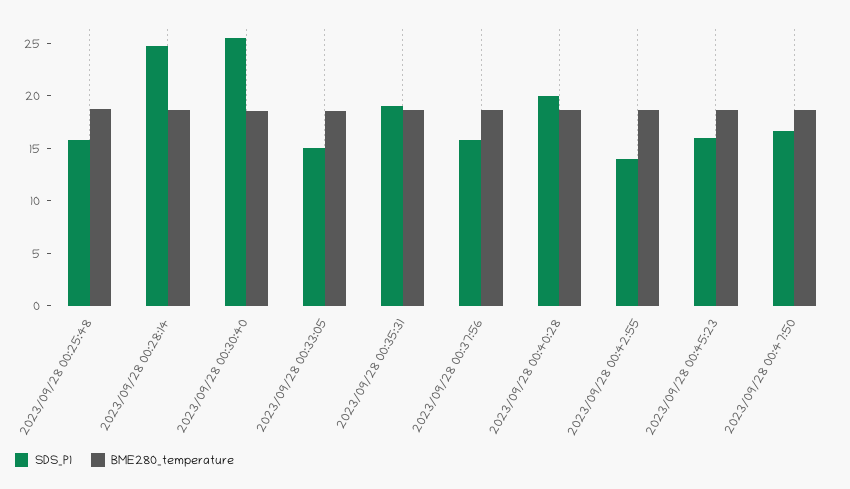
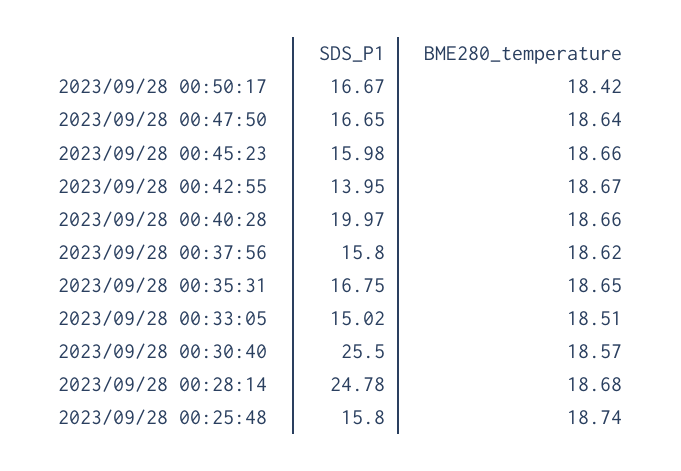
SDS_P1, 2023/09/28 00:35:31: 19 -> 16.75
SDS_P1, 2023/09/28 00:50:17: none -> 16.67
BME280_temperature, 2023/09/28 00:50:17: none -> 18.42

